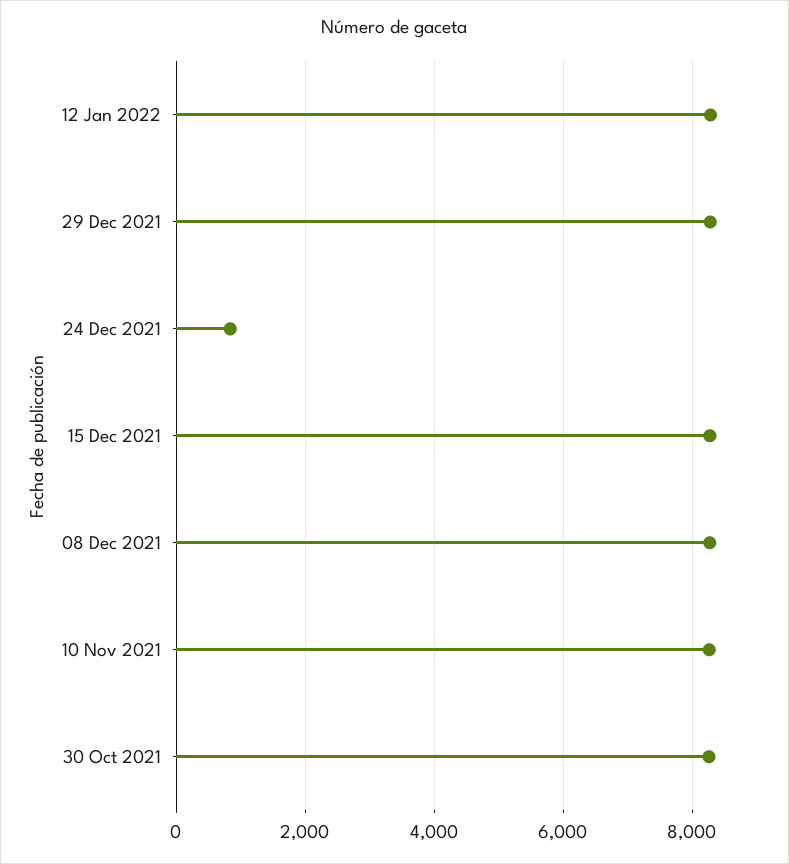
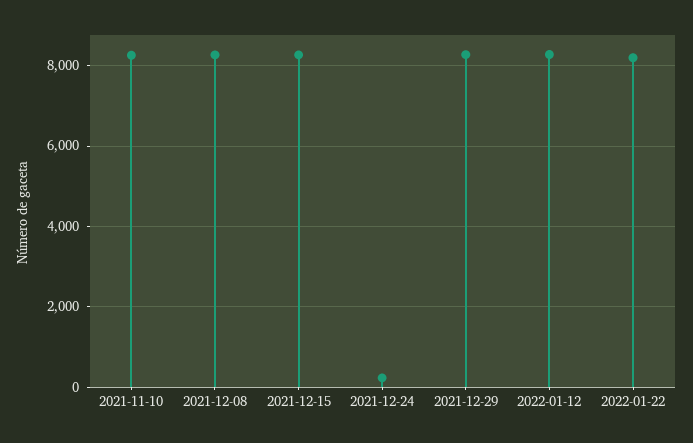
24 Dec 2021: 800 -> 200
30 Oct 2021: 8200 -> none
2022-01-22: none -> 8200

